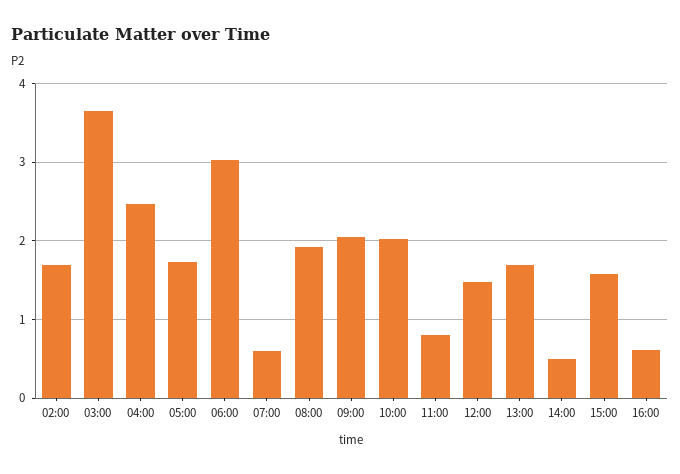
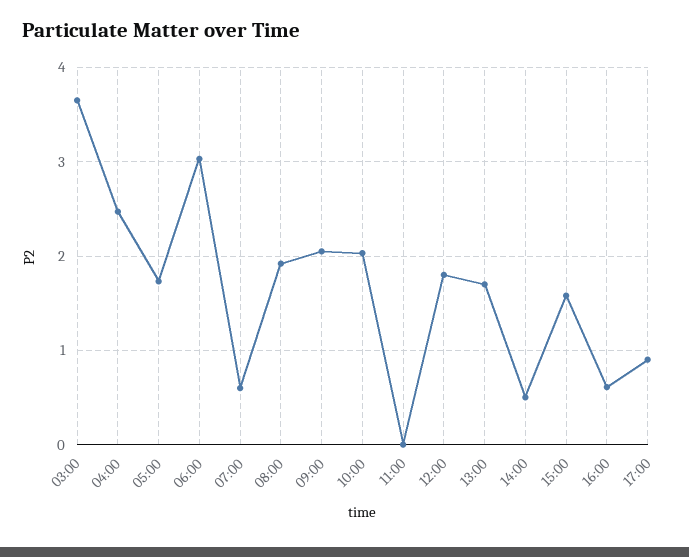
02:00: 1.7 -> none
11:00: 0.8 -> 0
12:00: 1.5 -> 1.8
17:00: none -> 0.9

